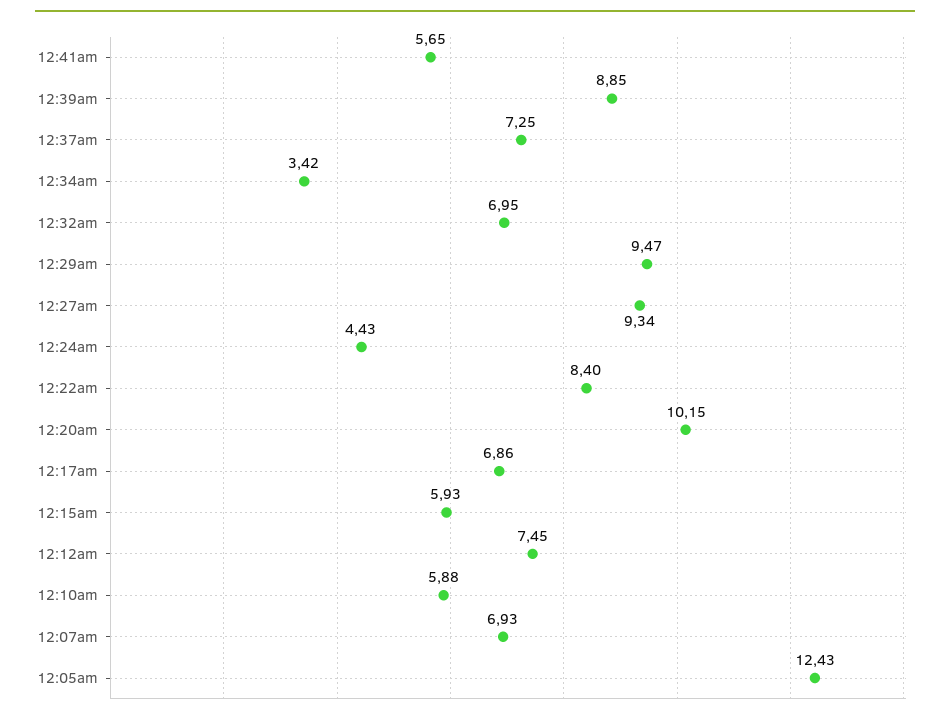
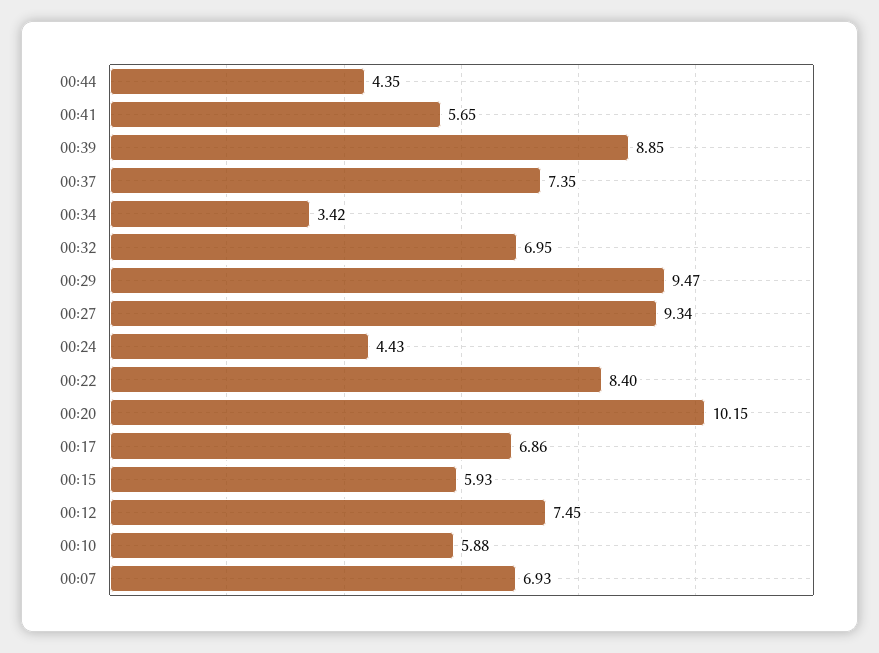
12:37am: 7.25 -> 7.35
12:05am: 12.43 -> none
00:44: none -> 4.35

